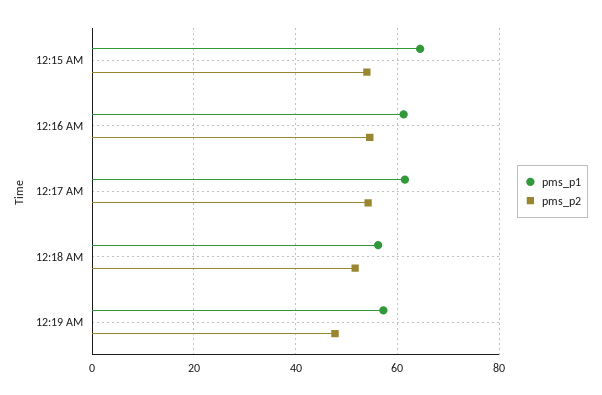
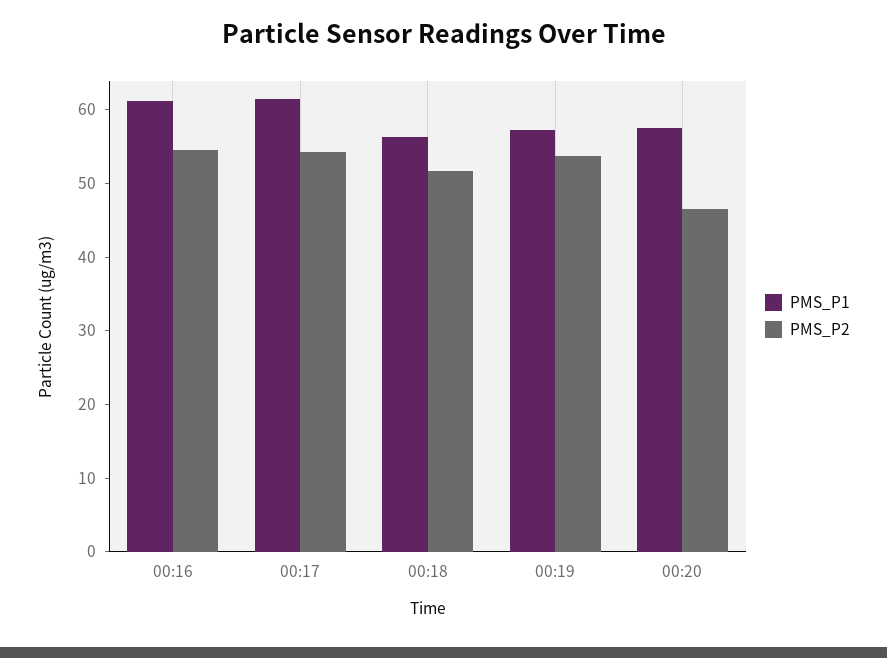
pms_p1, 12:15 AM: 64 -> none
pms_p2, 12:15 AM: 54 -> none
pms_p2, 12:19 AM: 48 -> 54
pms_p1, 00:20: none -> 58
pms_p2, 00:20: none -> 46

